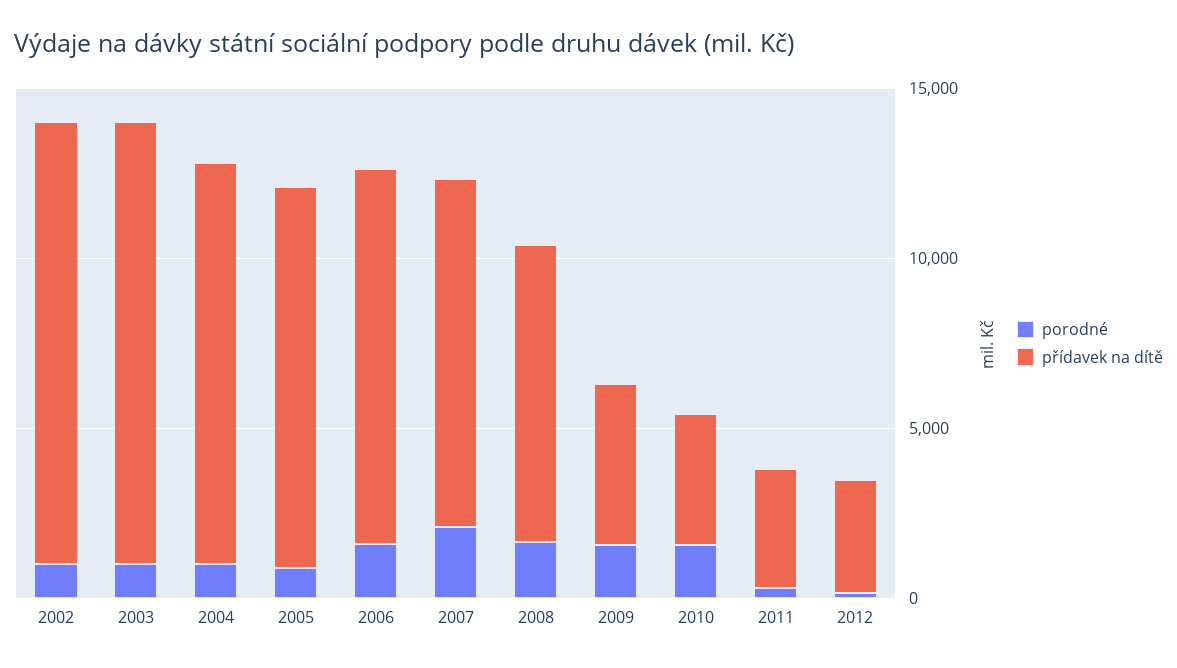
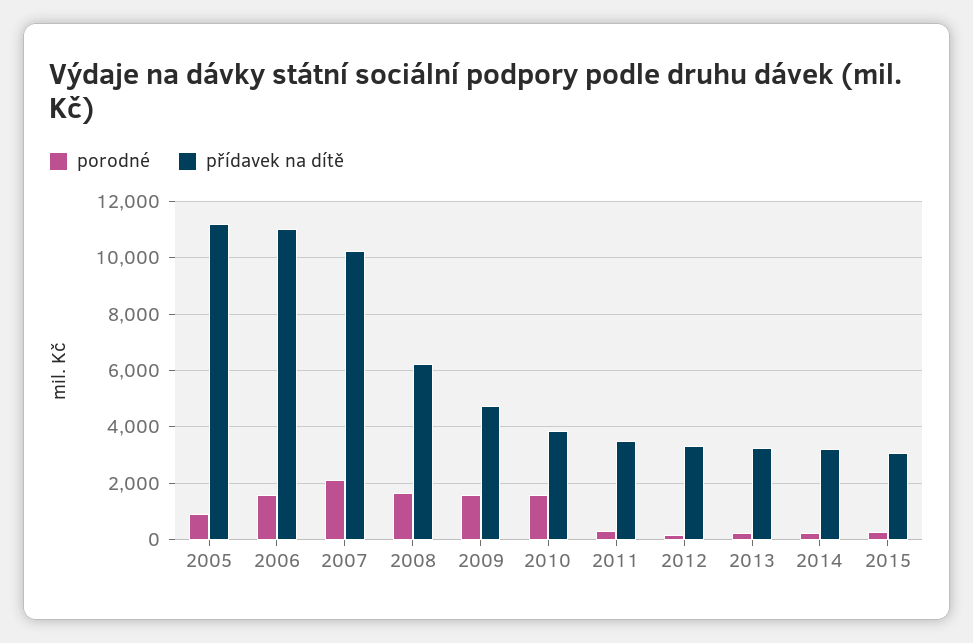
porodné, 2002: 1000 -> none
přídavek na dítě, 2002: 13000 -> none
porodné, 2003: 1000 -> none
přídavek na dítě, 2003: 13000 -> none
porodné, 2004: 1000 -> none
přídavek na dítě, 2004: 12000 -> none
přídavek na dítě, 2008: 9000 -> 6250
porodné, 2013: none -> 250
přídavek na dítě, 2013: none -> 3250
porodné, 2014: none -> 250
přídavek na dítě, 2014: none -> 3250
porodné, 2015: none -> 250
přídavek na dítě, 2015: none -> 3000

